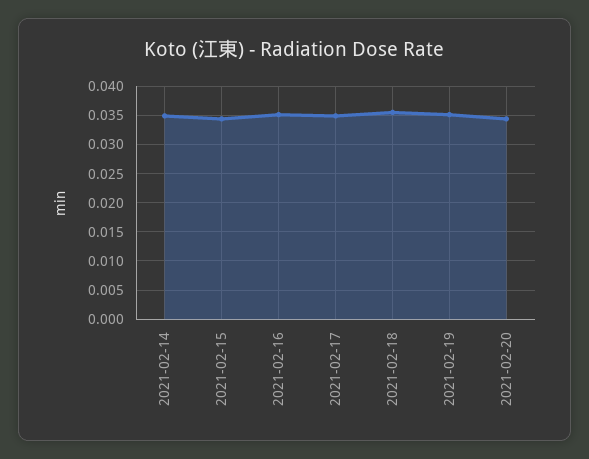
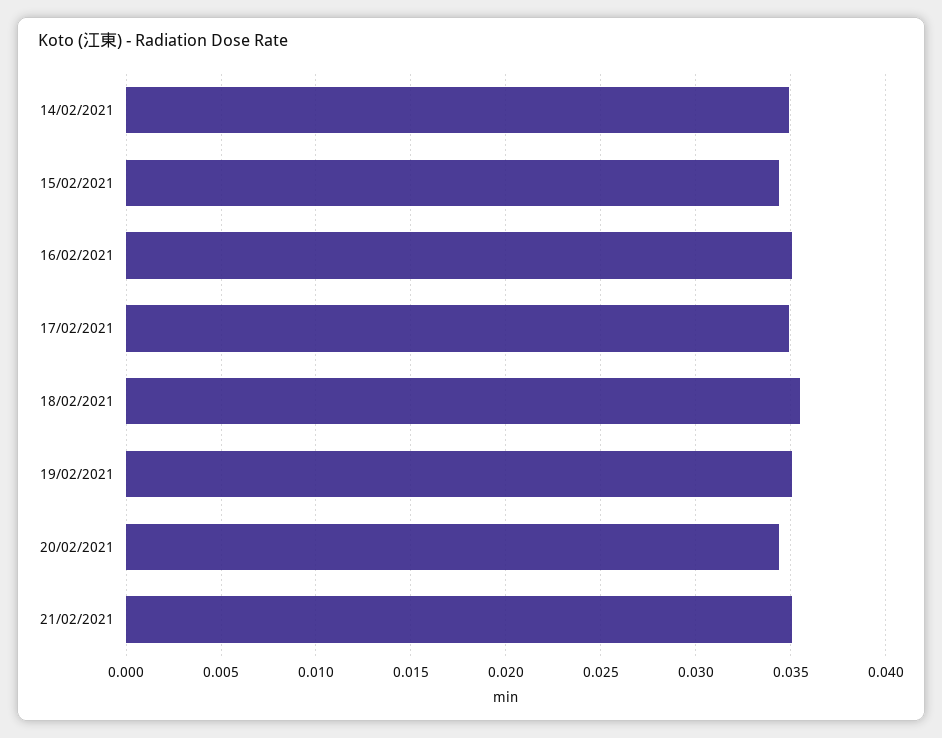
21/02/2021: none -> 0.035

